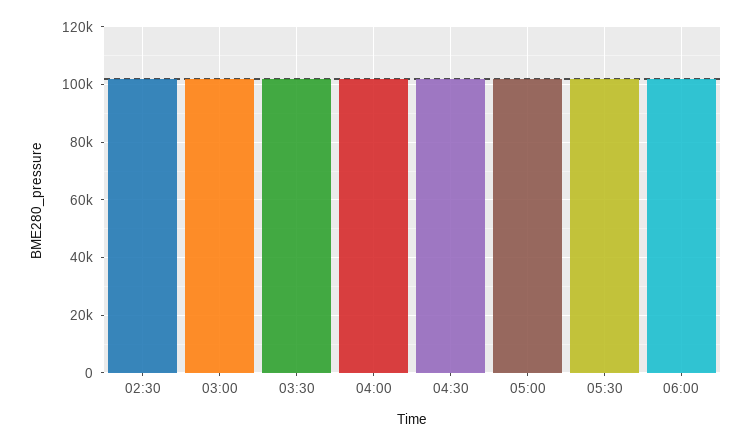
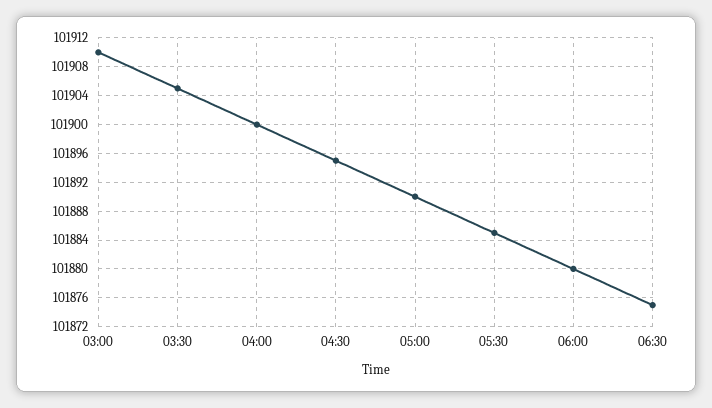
02:30: 102500 -> none
06:30: none -> 101875

